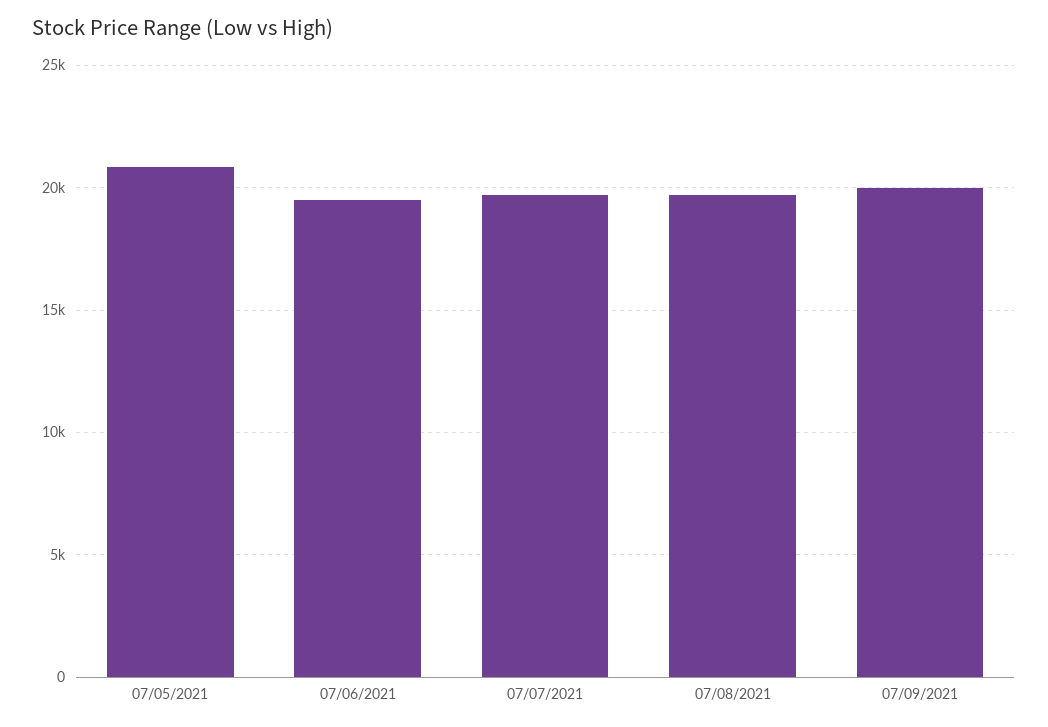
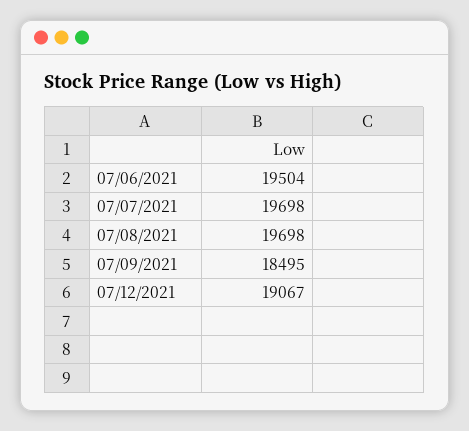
07/05/2021: 21000 -> none
07/09/2021: 20000 -> 18495
07/12/2021: none -> 19067

